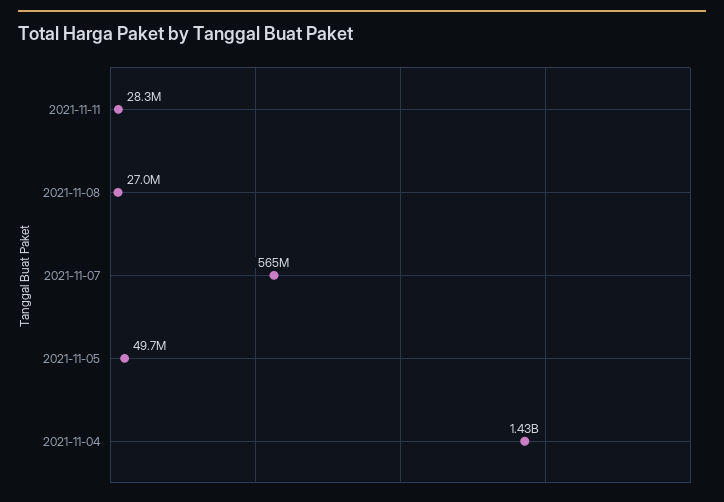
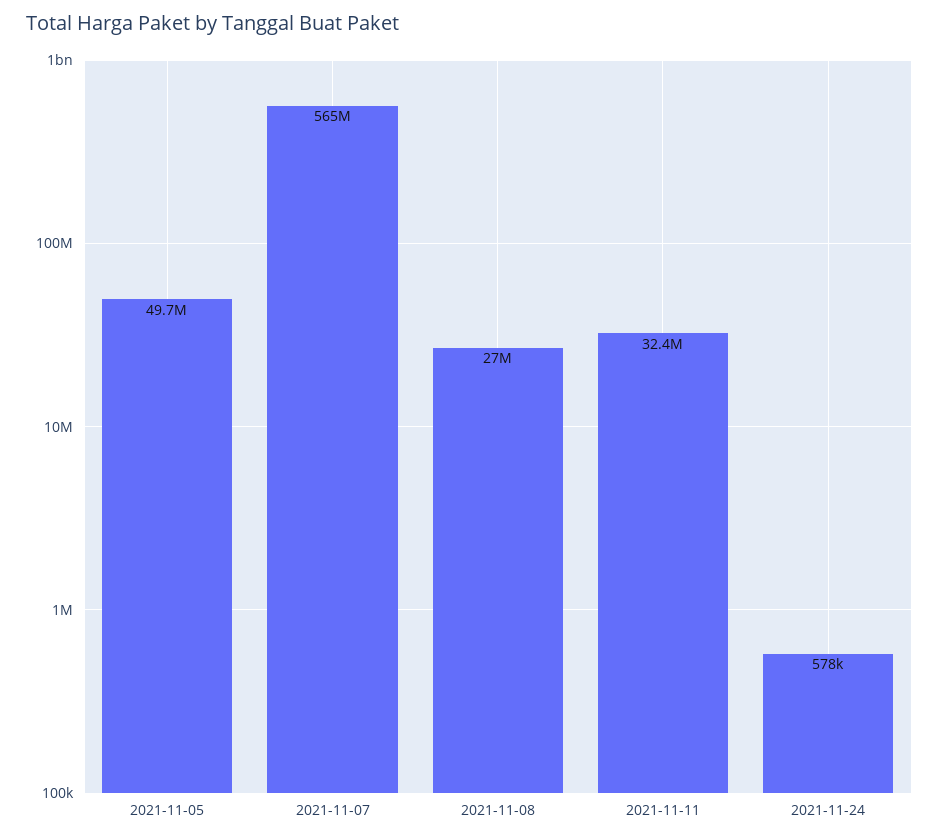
2021-11-11: 28300000 -> 32400000
2021-11-04: 1430000000 -> none
2021-11-24: none -> 578000

